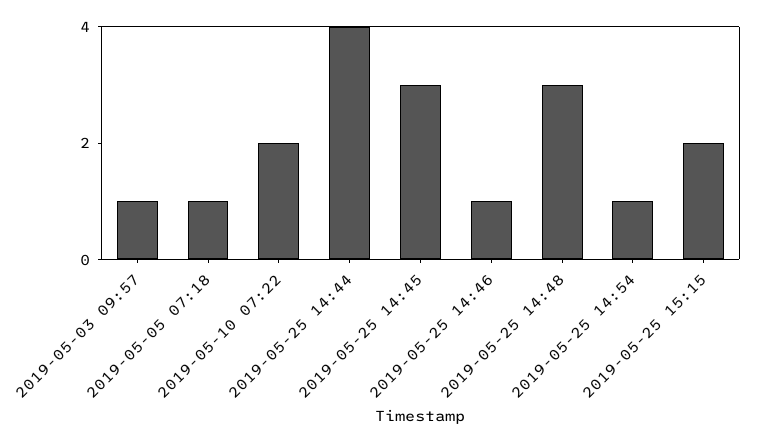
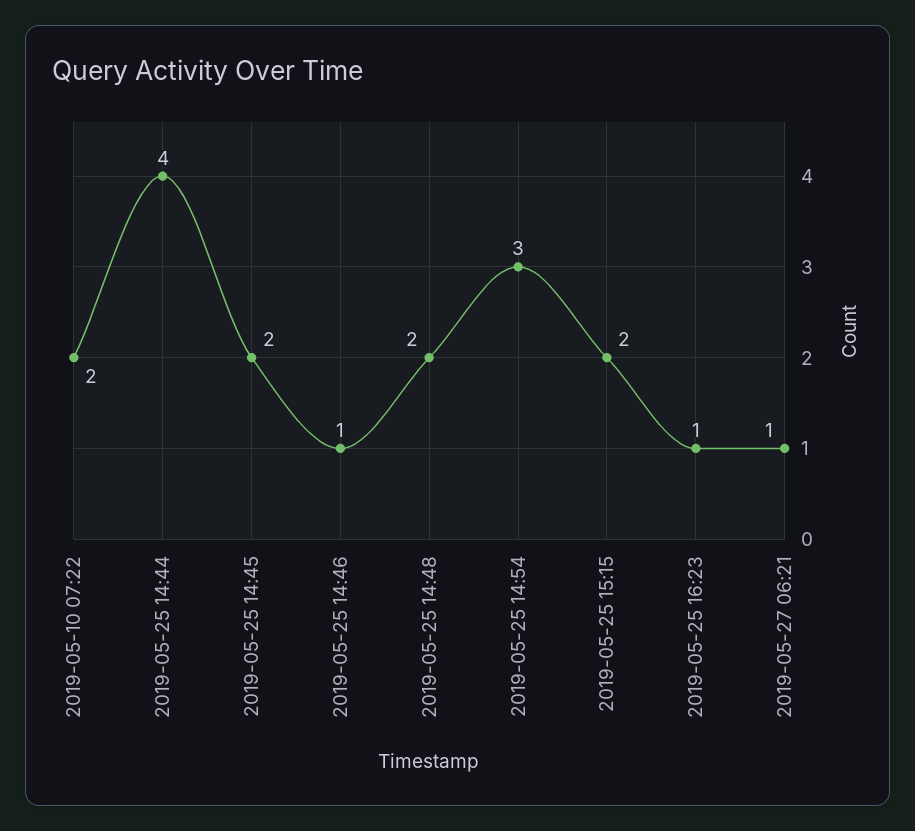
2019-05-03 09:57: 1 -> none
2019-05-05 07:18: 1 -> none
2019-05-25 14:45: 3 -> 2
2019-05-25 14:48: 3 -> 2
2019-05-25 14:54: 1 -> 3
2019-05-25 16:23: none -> 1
2019-05-27 06:21: none -> 1

